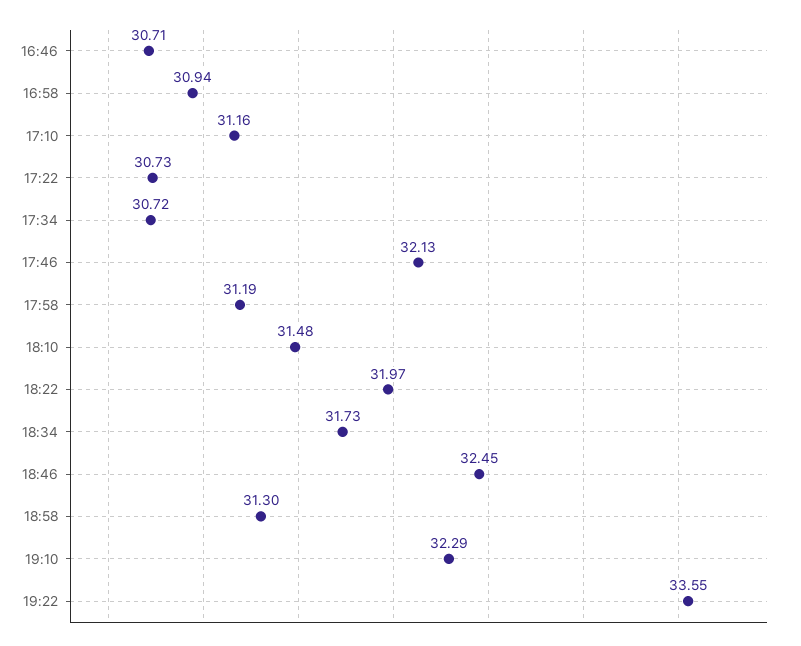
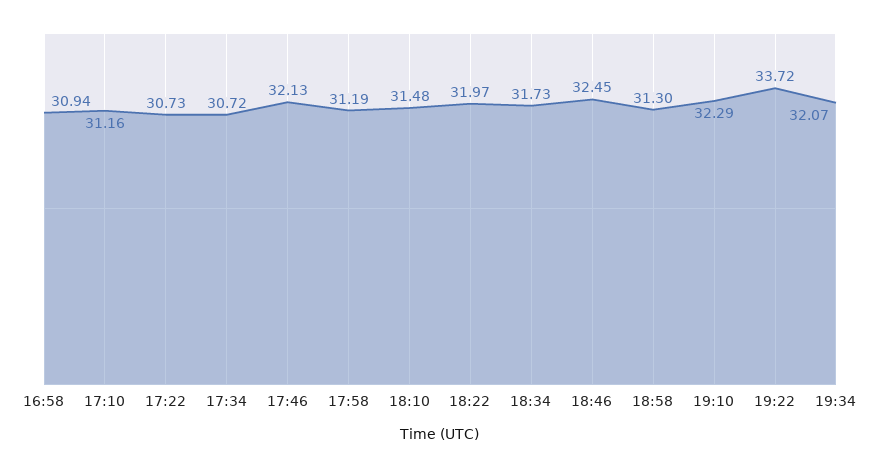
16:46: 30.71 -> none
19:22: 33.55 -> 33.72
19:34: none -> 32.07

